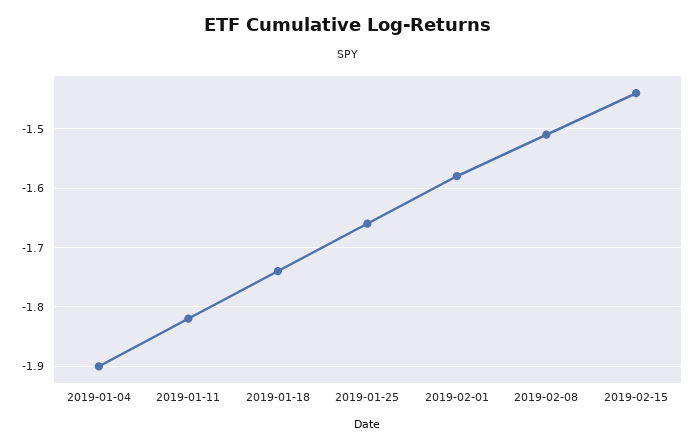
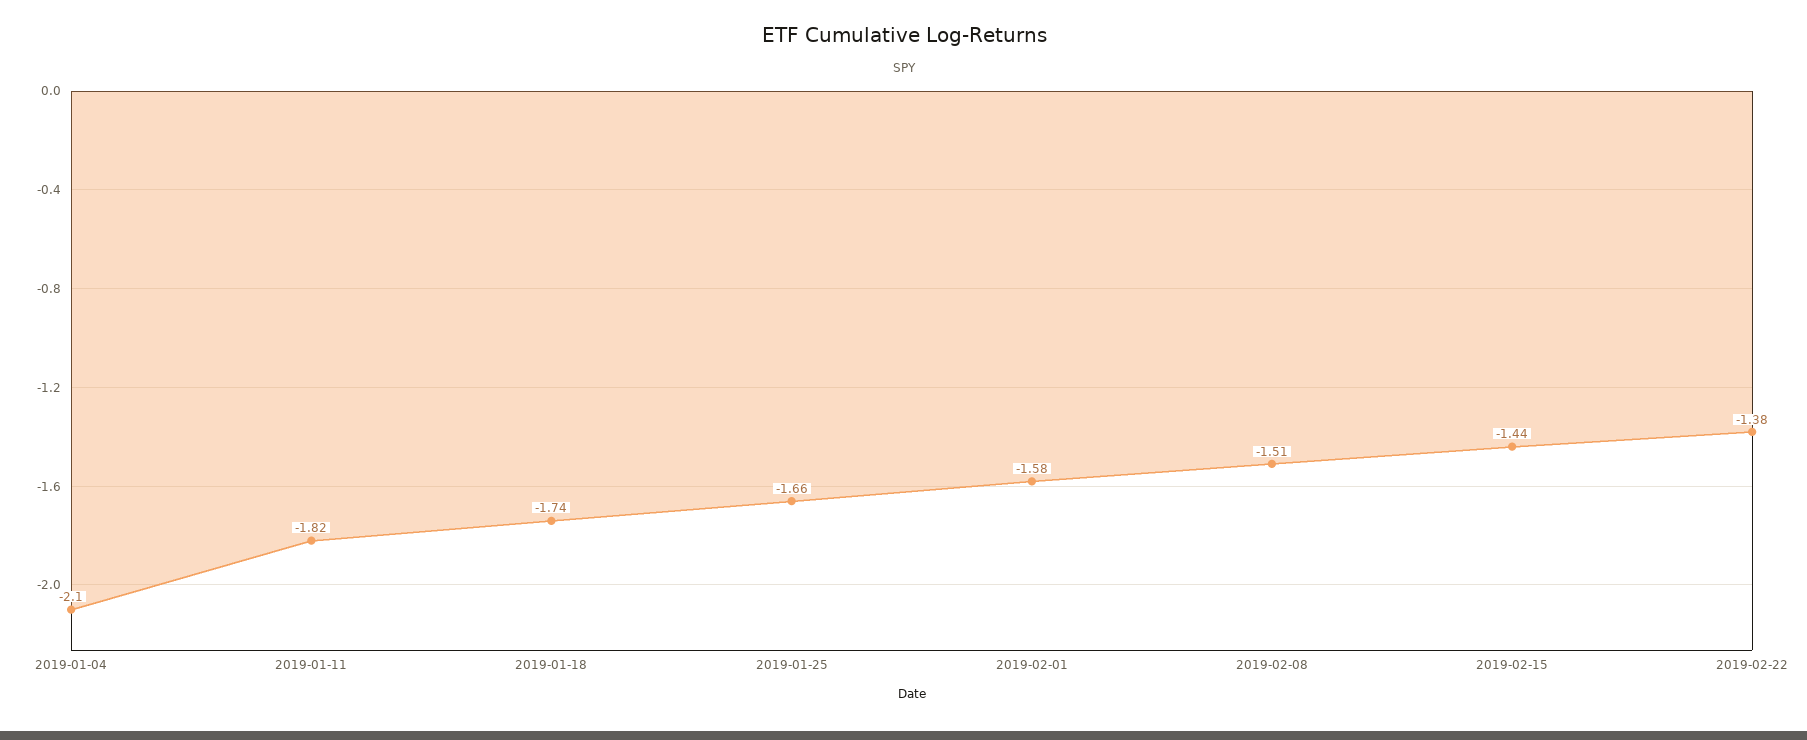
2019-01-04: -1.9 -> -2.1
2019-02-22: none -> -1.38

